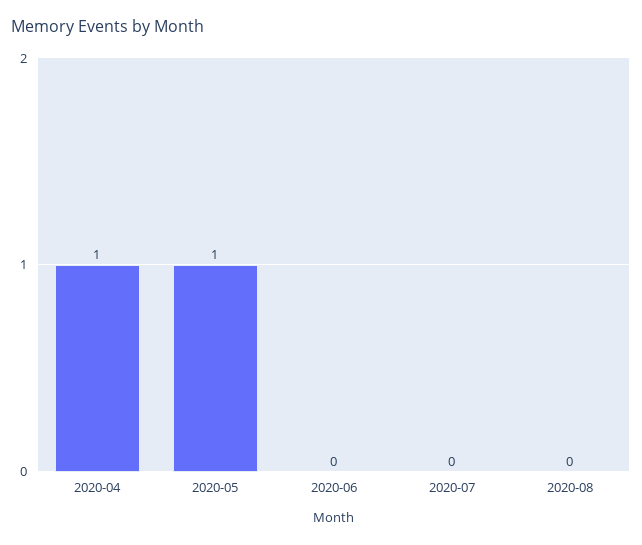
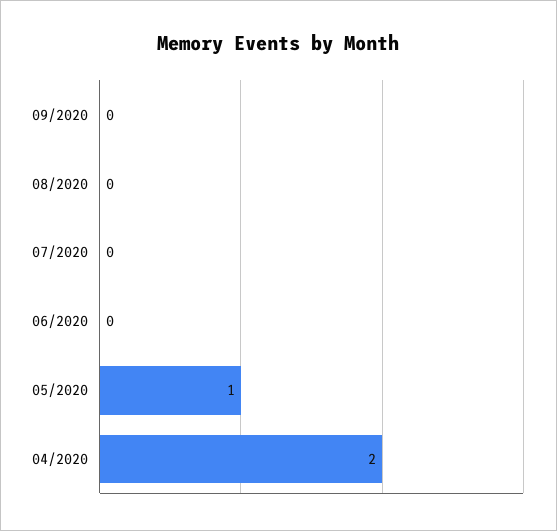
2020-04: 1 -> 2
09/2020: none -> 0

